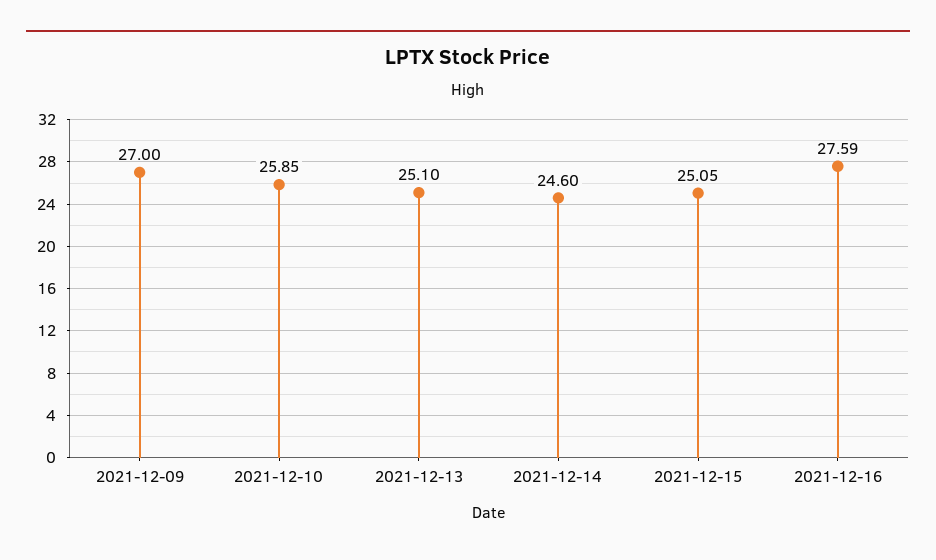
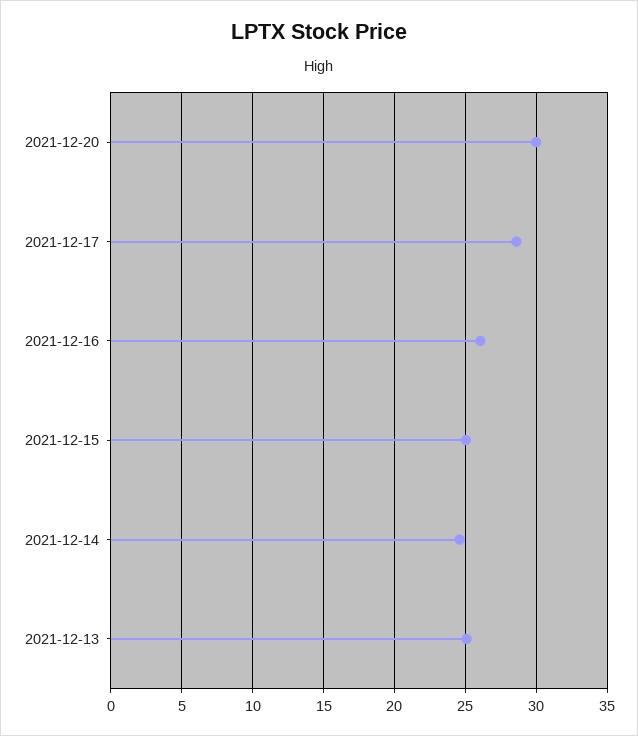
2021-12-09: 27 -> none
2021-12-10: 25.85 -> none
2021-12-16: 27.59 -> 26
2021-12-20: none -> 30
2021-12-17: none -> 28.5

